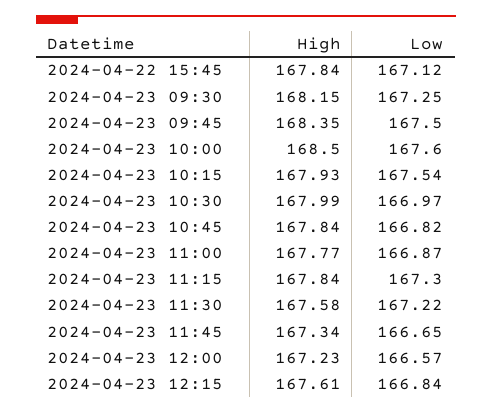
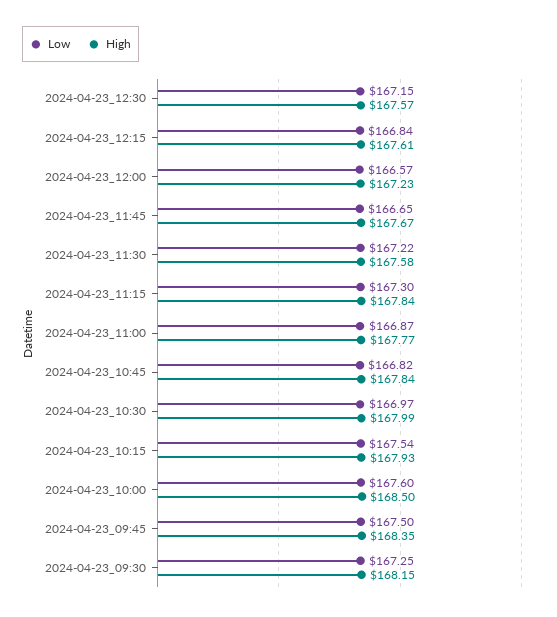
High, 2024-04-22 15:45: 167.84 -> none
Low, 2024-04-22 15:45: 167.12 -> none
High, 2024-04-23 11:45: 167.34 -> 167.67
Low, 2024-04-23_12:30: none -> 167.15
High, 2024-04-23_12:30: none -> 167.57

